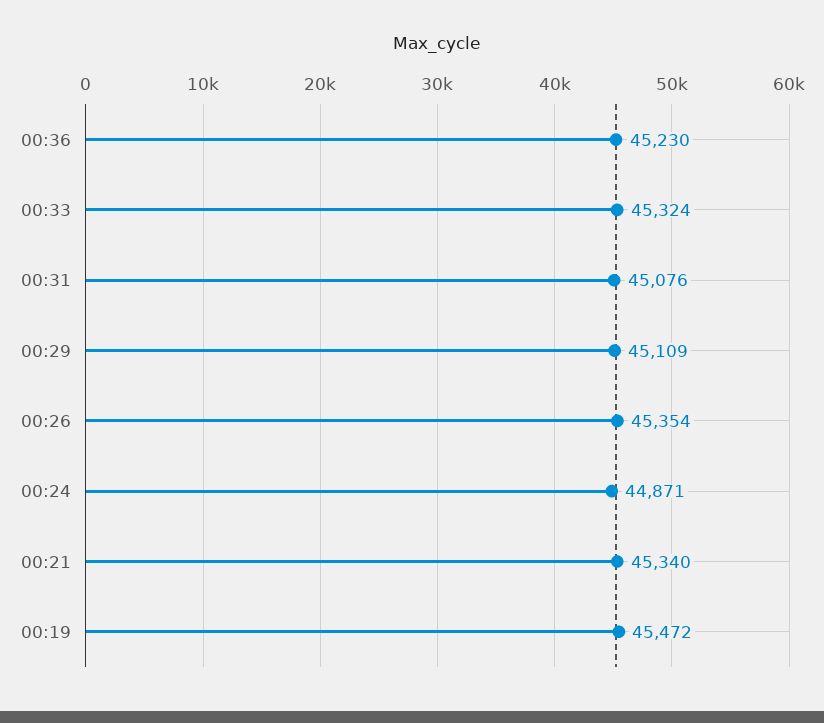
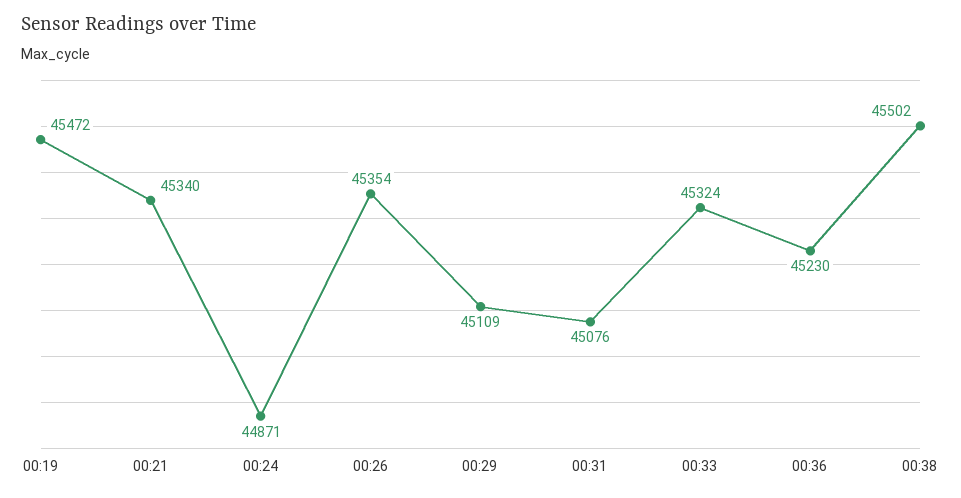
00:38: none -> 45502

